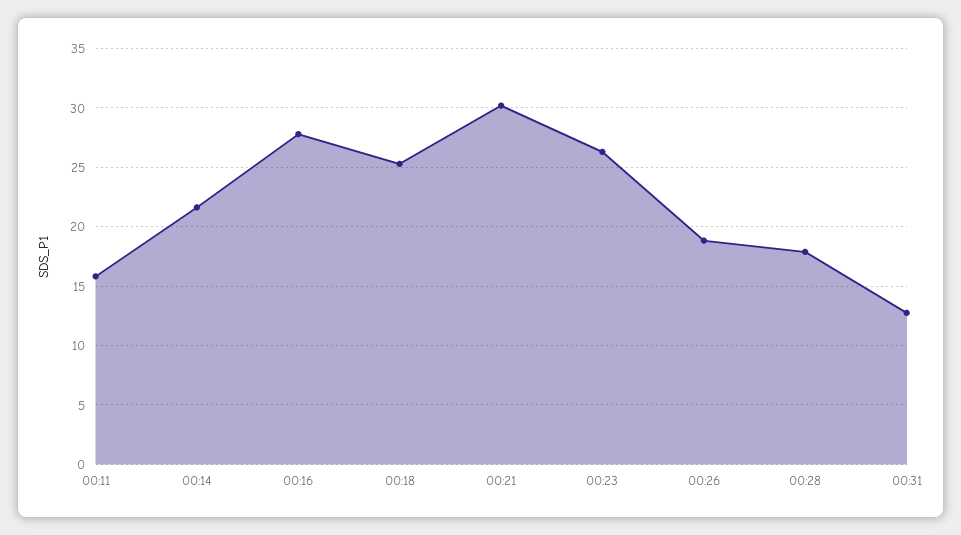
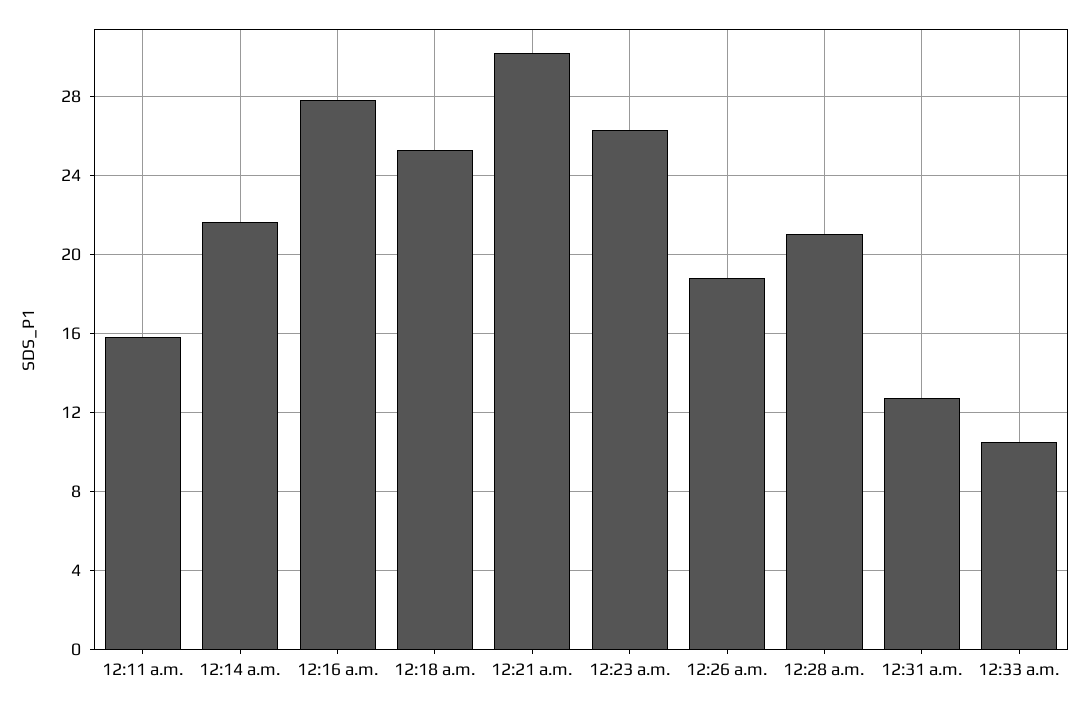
00:28: 18 -> 21
12:33 a.m.: none -> 10.5

